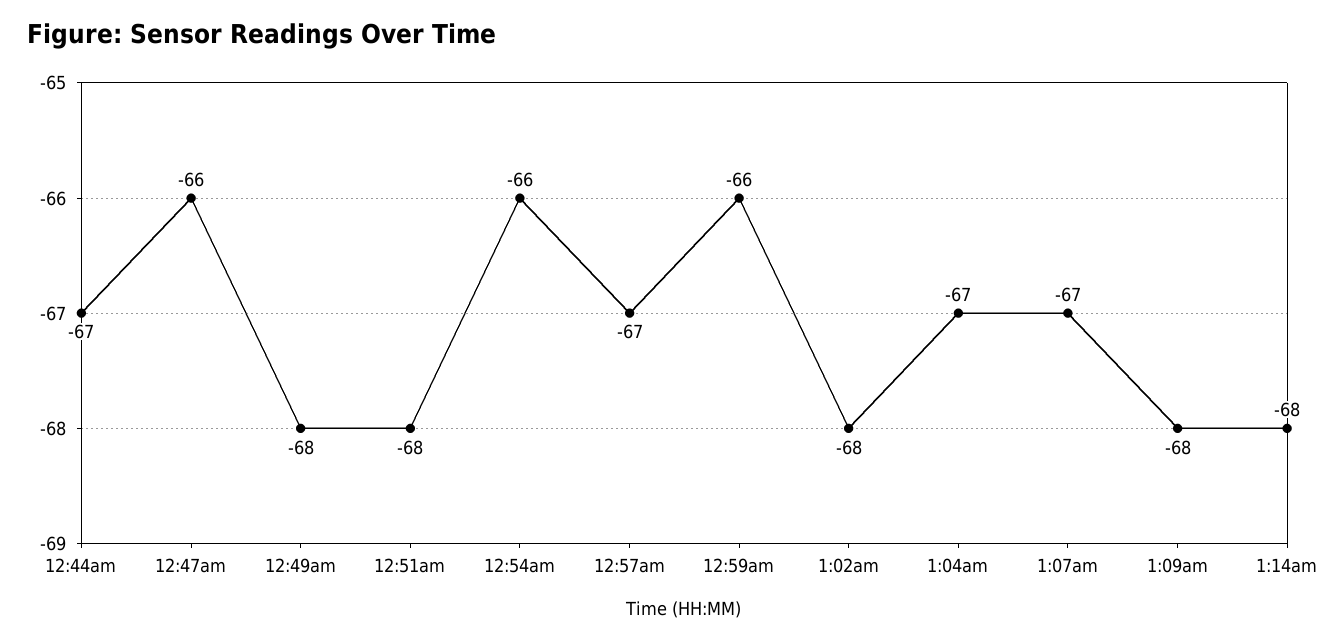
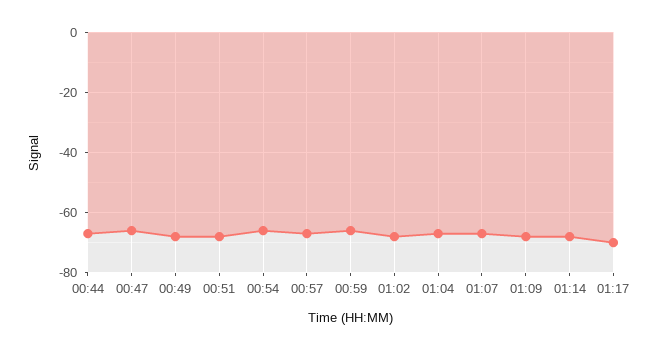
01:17: none -> -70

